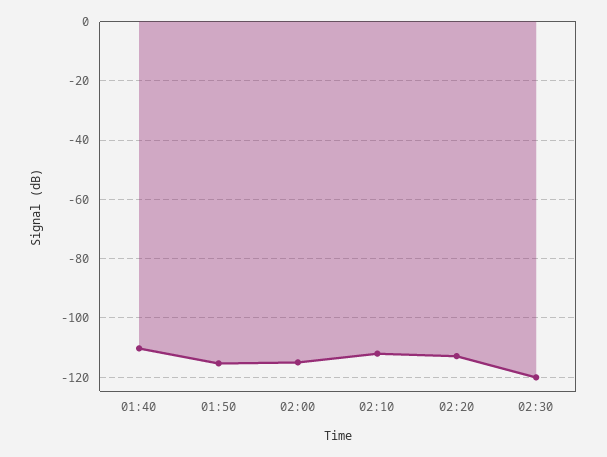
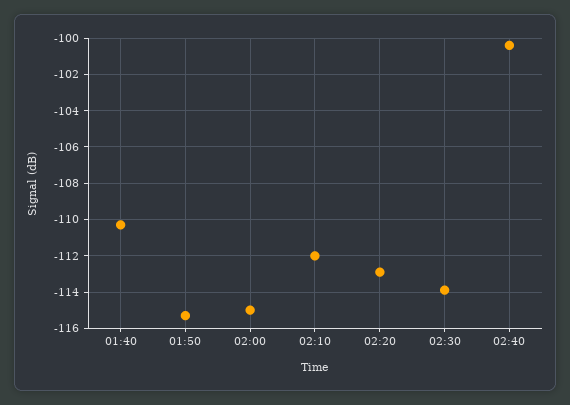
02:30: -120 -> -114
02:40: none -> -100.5

